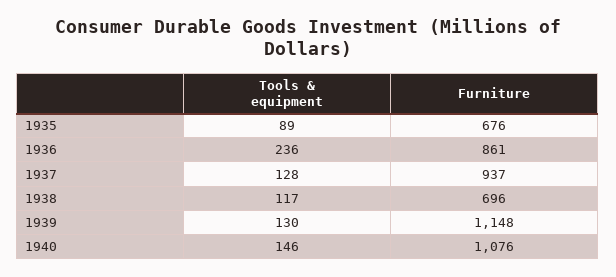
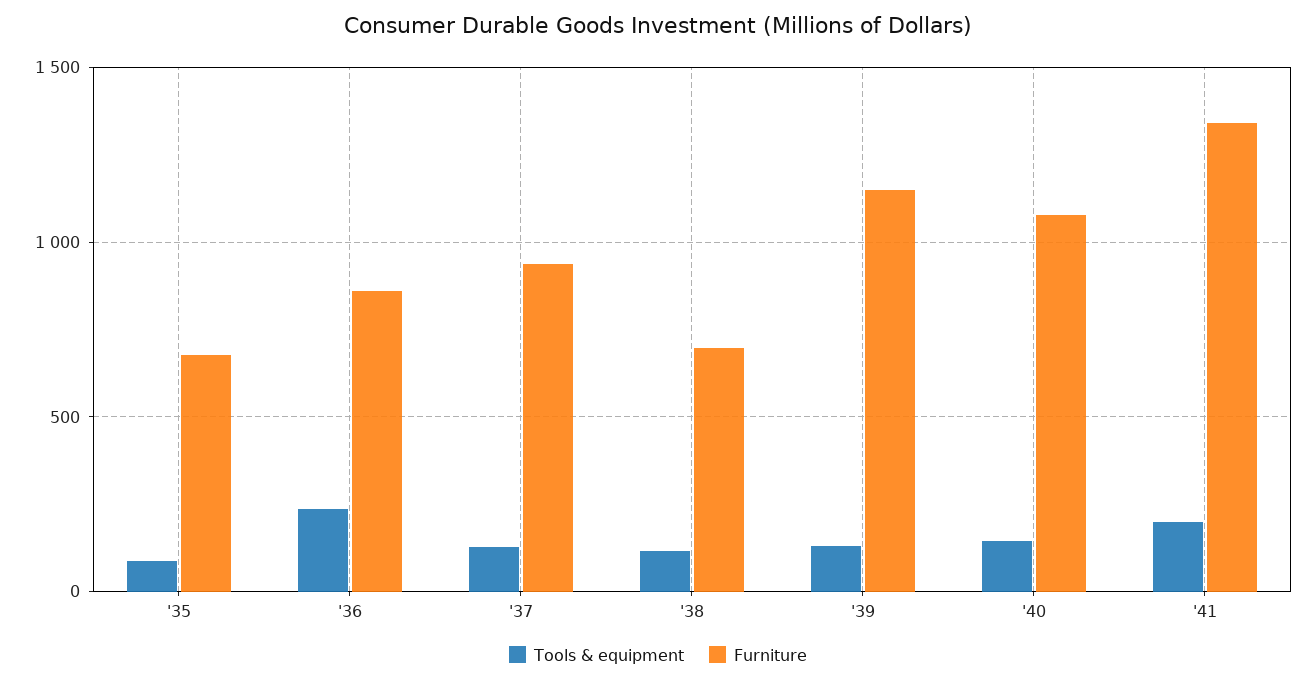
Tools & equipment, '41: none -> 200
Furniture, '41: none -> 1350

